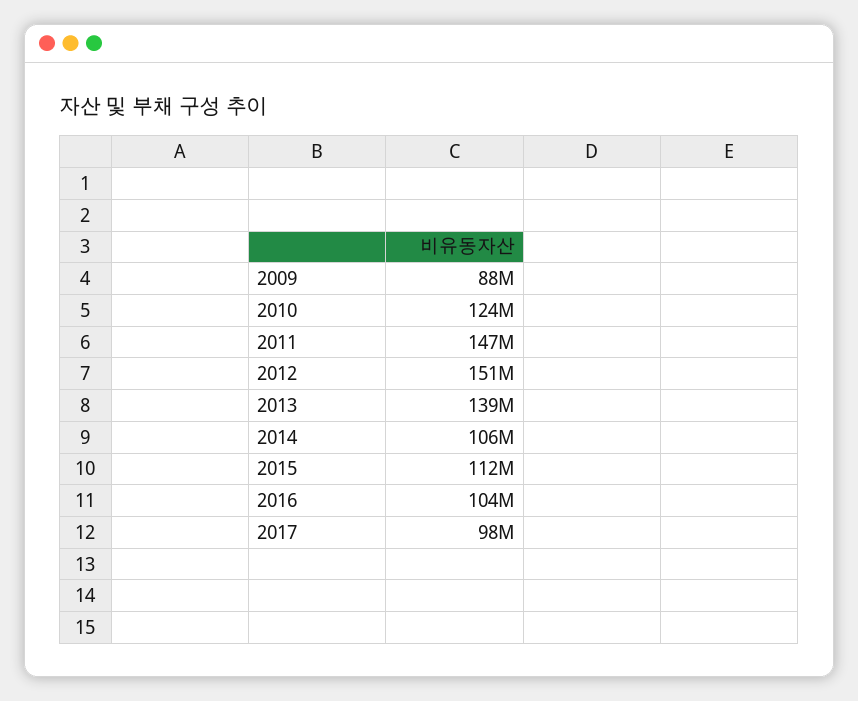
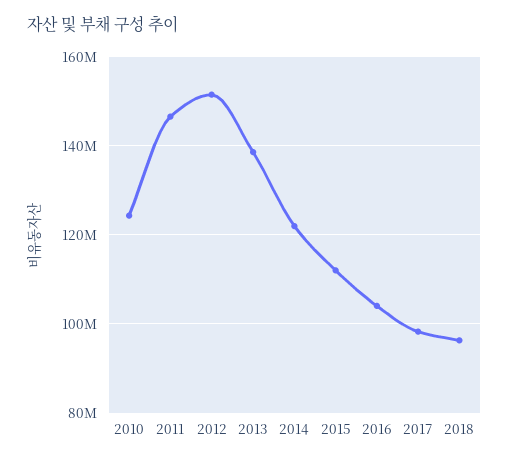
2009: 88000000 -> none
2014: 106000000 -> 122000000
2018: none -> 96000000

